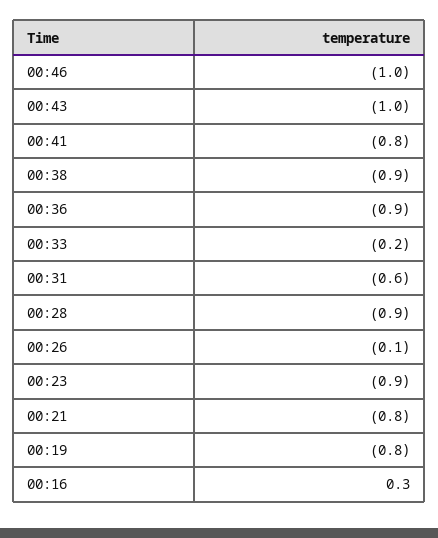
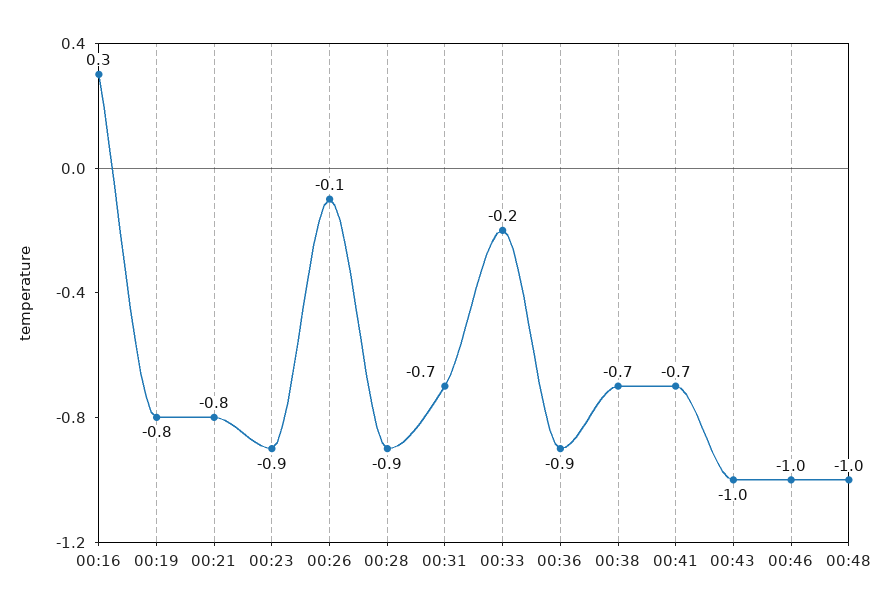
00:41: -0.8 -> -0.7
00:38: -0.9 -> -0.7
00:31: -0.6 -> -0.7
00:48: none -> -1

